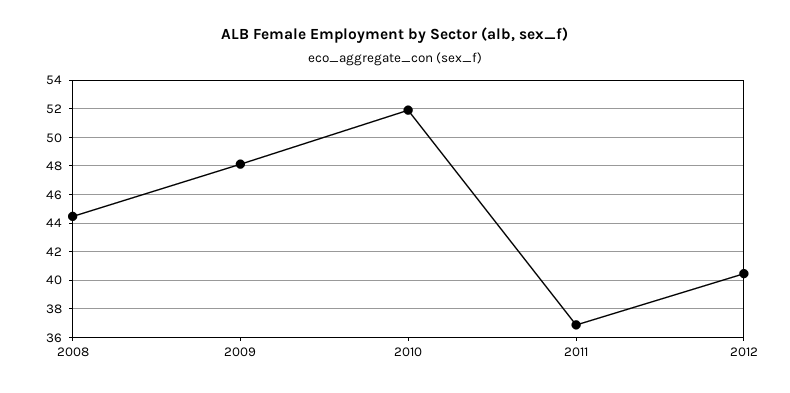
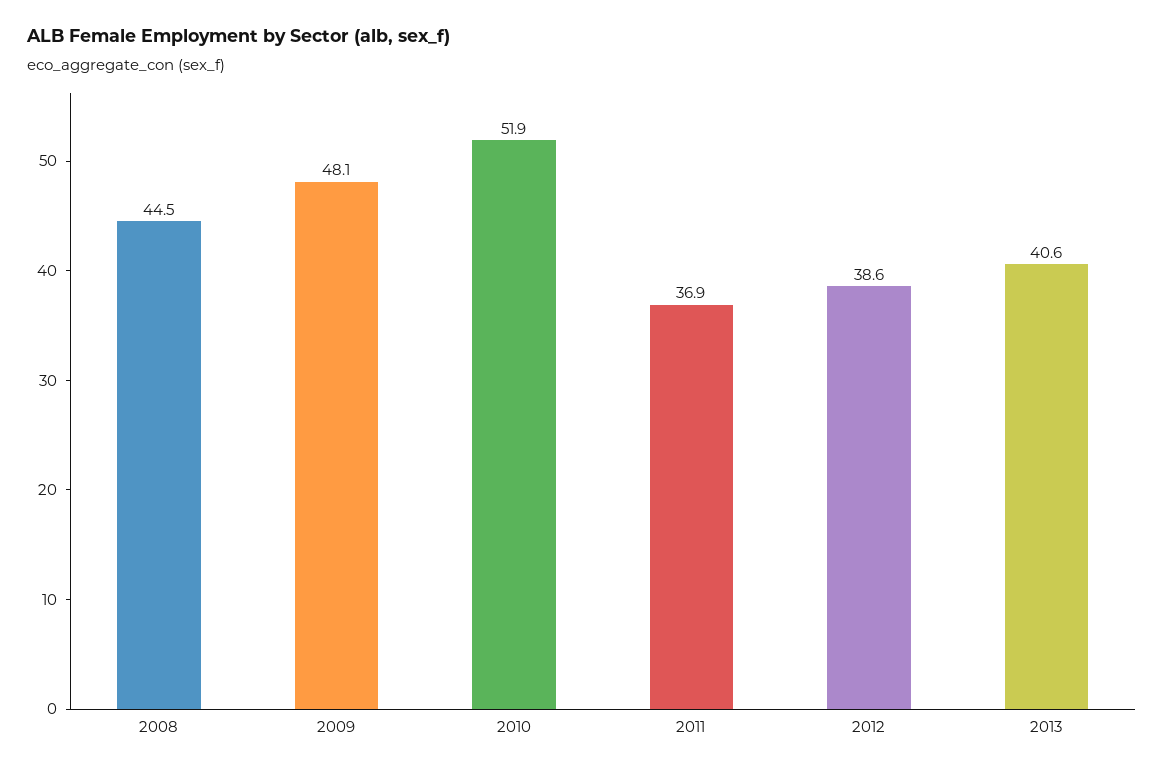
2012: 40.5 -> 38.6
2013: none -> 40.6

